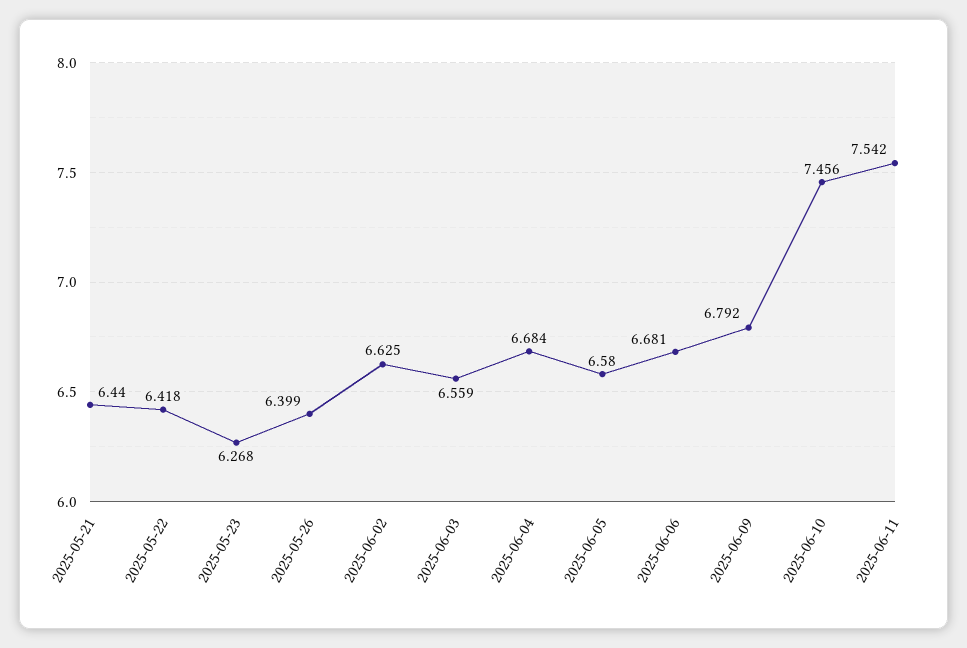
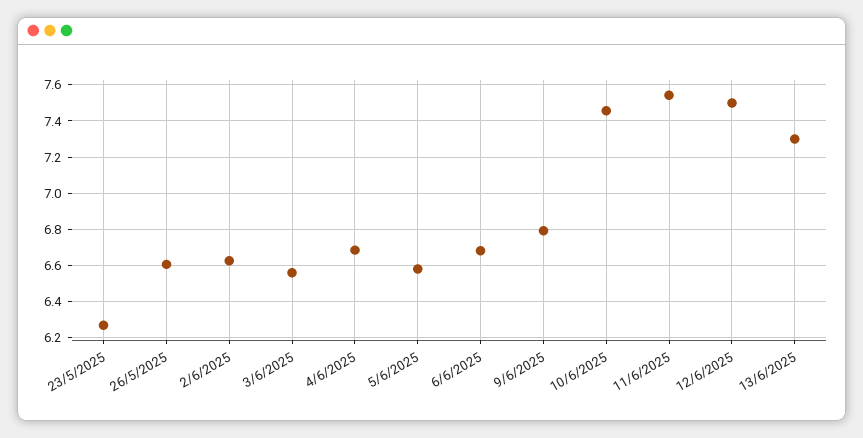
2025-05-21: 6.44 -> none
2025-05-22: 6.418 -> none
2025-05-26: 6.399 -> 6.6
12/6/2025: none -> 7.5
13/6/2025: none -> 7.3

